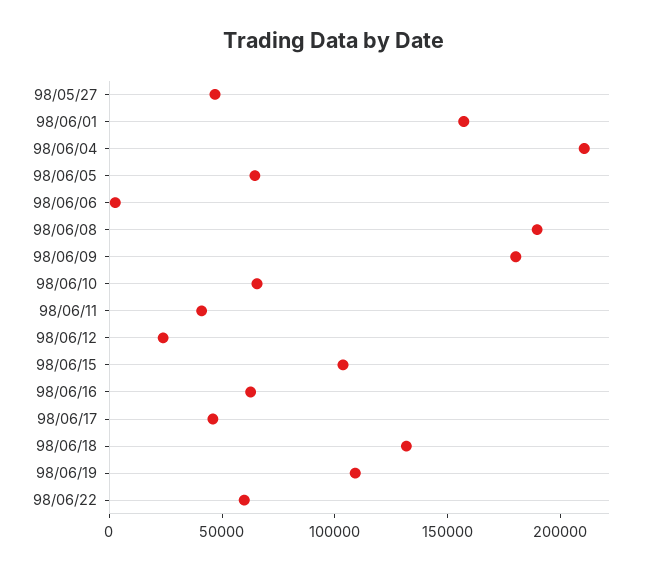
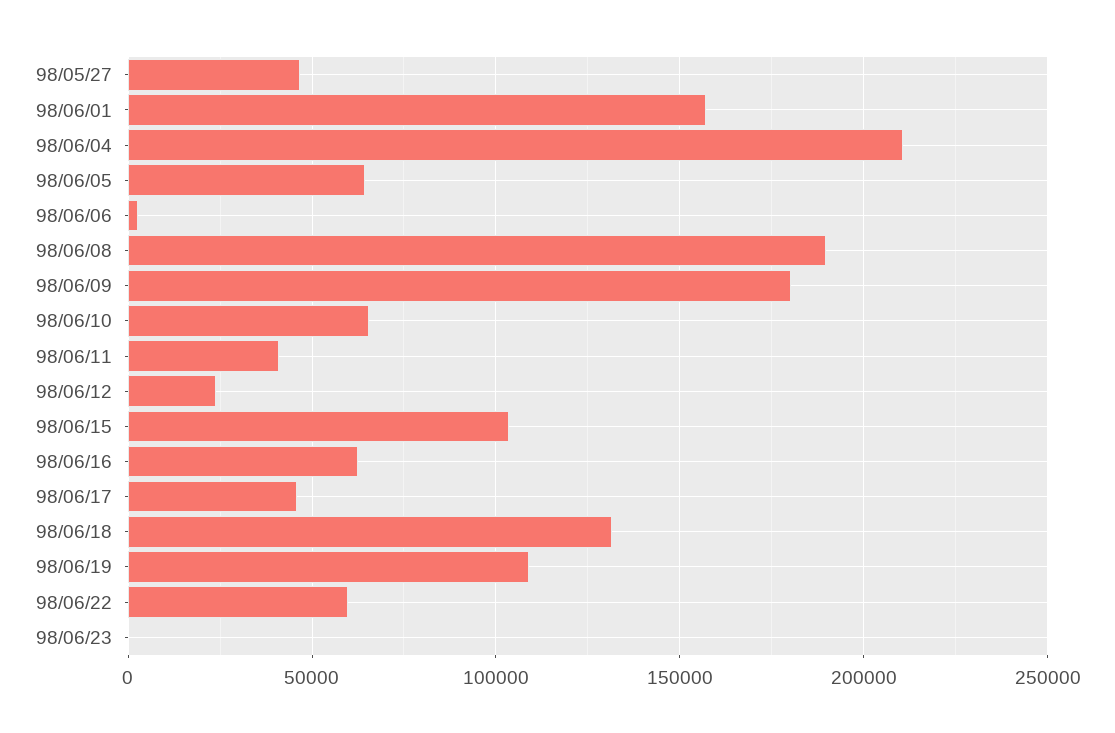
98/06/23: none -> 0

